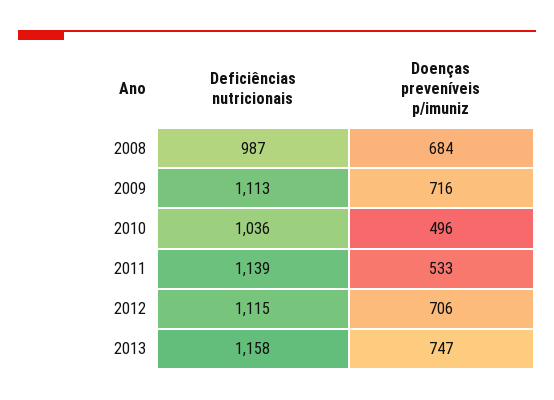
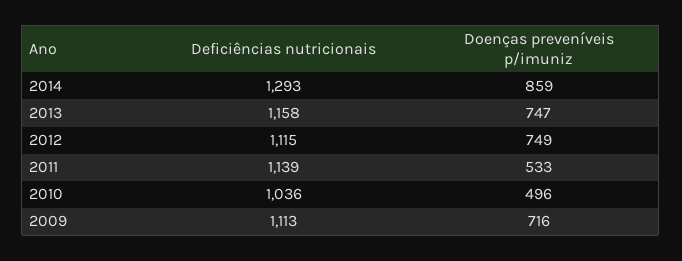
Deficiências nutricionais, 2008: 987 -> none
Doenças preveníveis p/imuniz, 2008: 684 -> none
Doenças preveníveis p/imuniz, 2012: 706 -> 749
Deficiências nutricionais, 2014: none -> 1293
Doenças preveníveis p/imuniz, 2014: none -> 859

